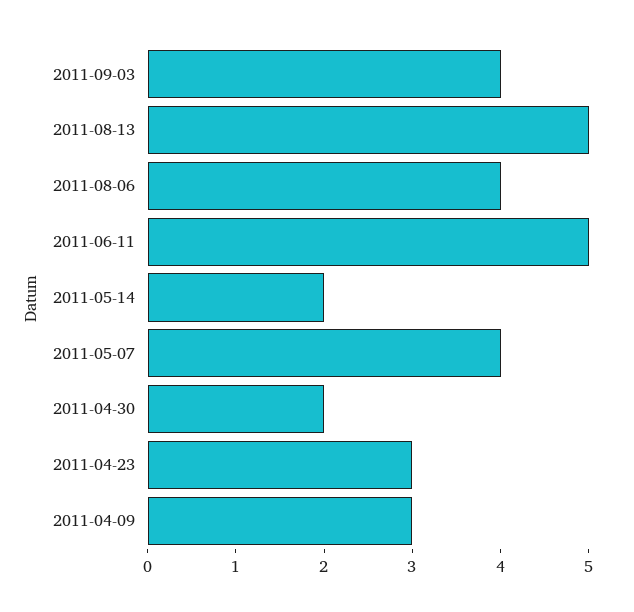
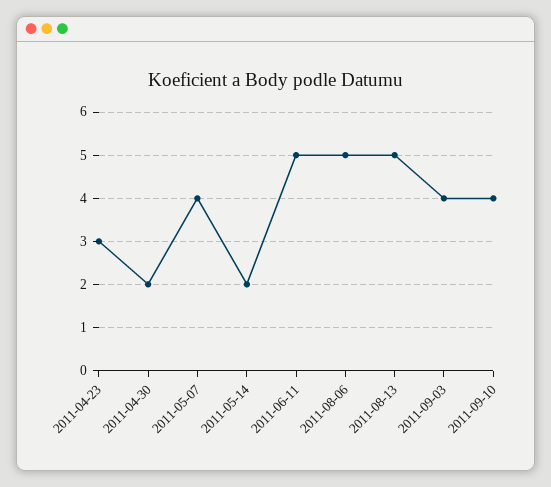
2011-08-06: 4 -> 5
2011-04-09: 3 -> none
2011-09-10: none -> 4

